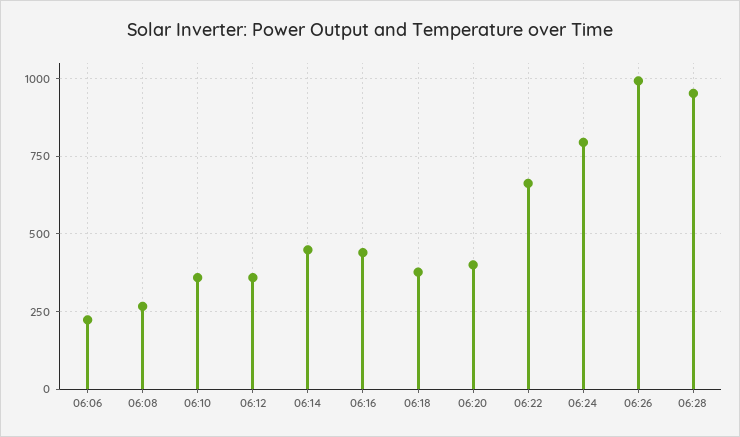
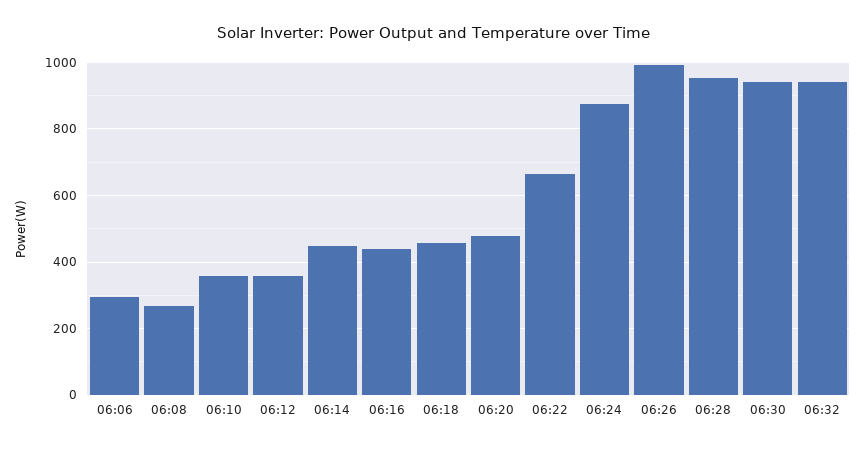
06:06: 225 -> 300
06:18: 375 -> 460
06:20: 400 -> 480
06:24: 800 -> 880
06:30: none -> 940
06:32: none -> 940

